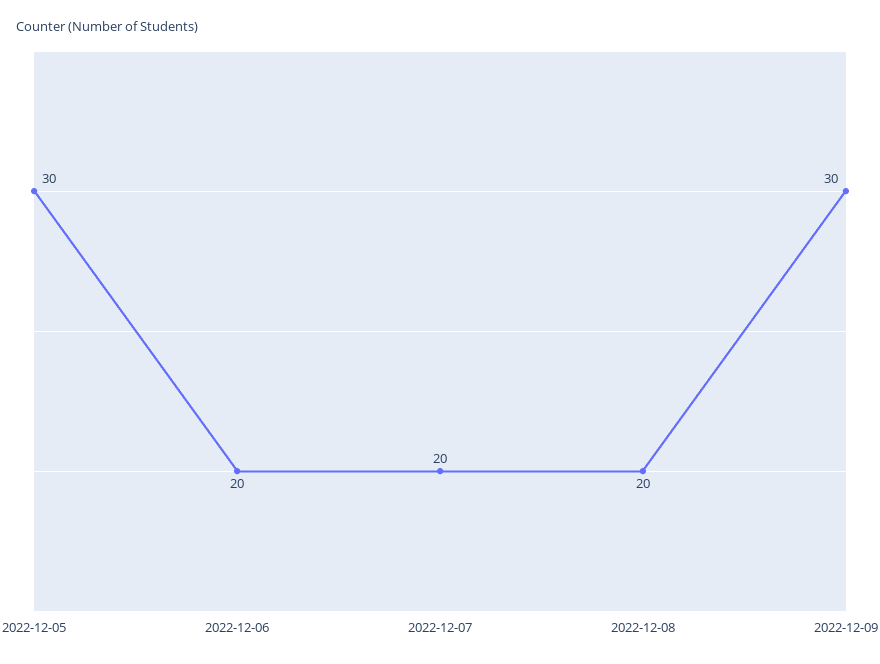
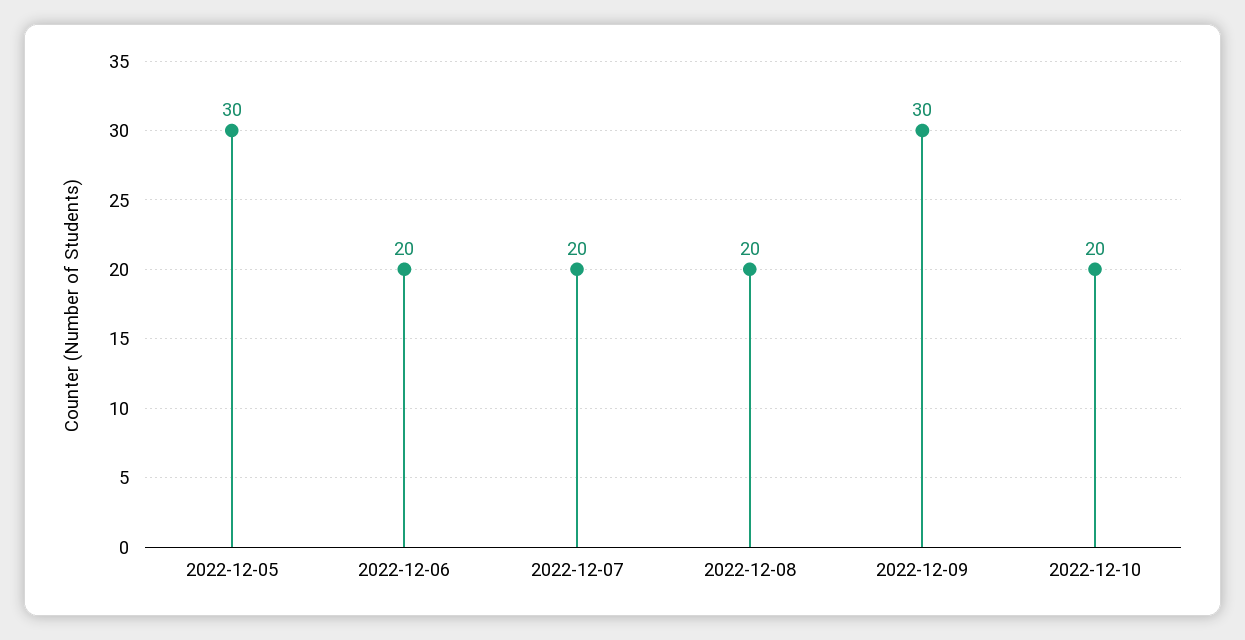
2022-12-10: none -> 20

